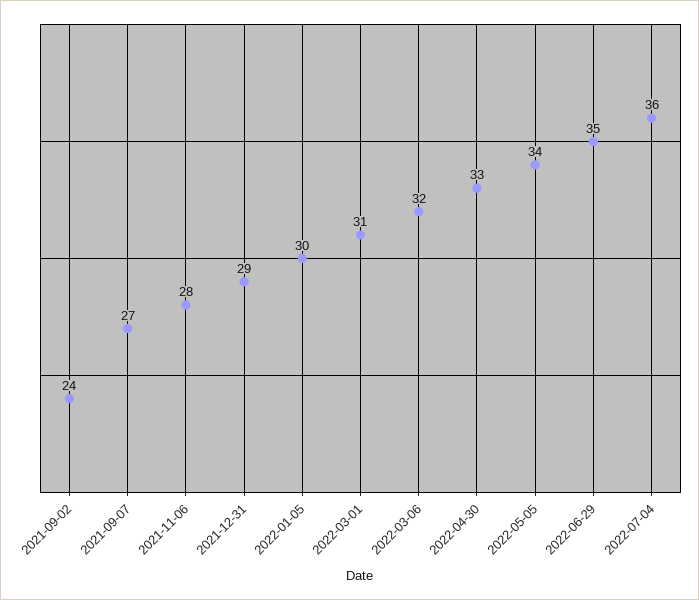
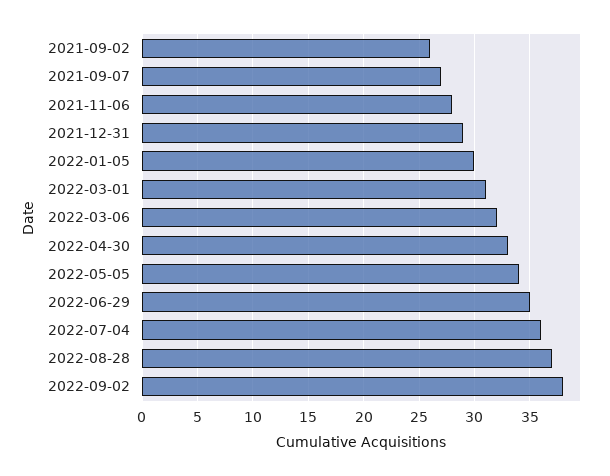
2021-09-02: 24 -> 26
2022-08-28: none -> 37
2022-09-02: none -> 38

